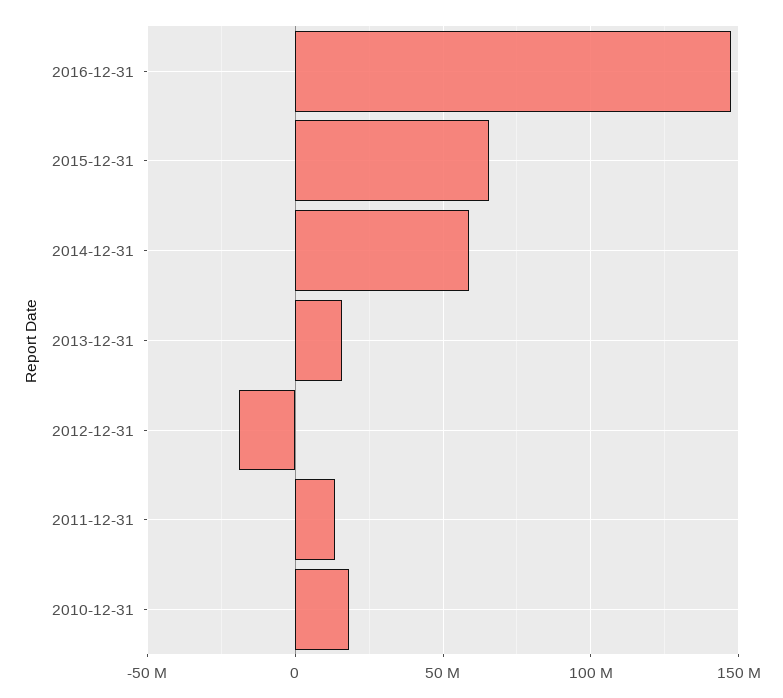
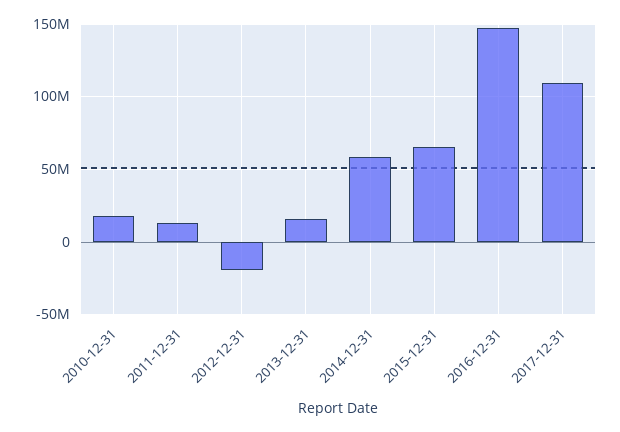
2017-12-31: none -> 110000000

